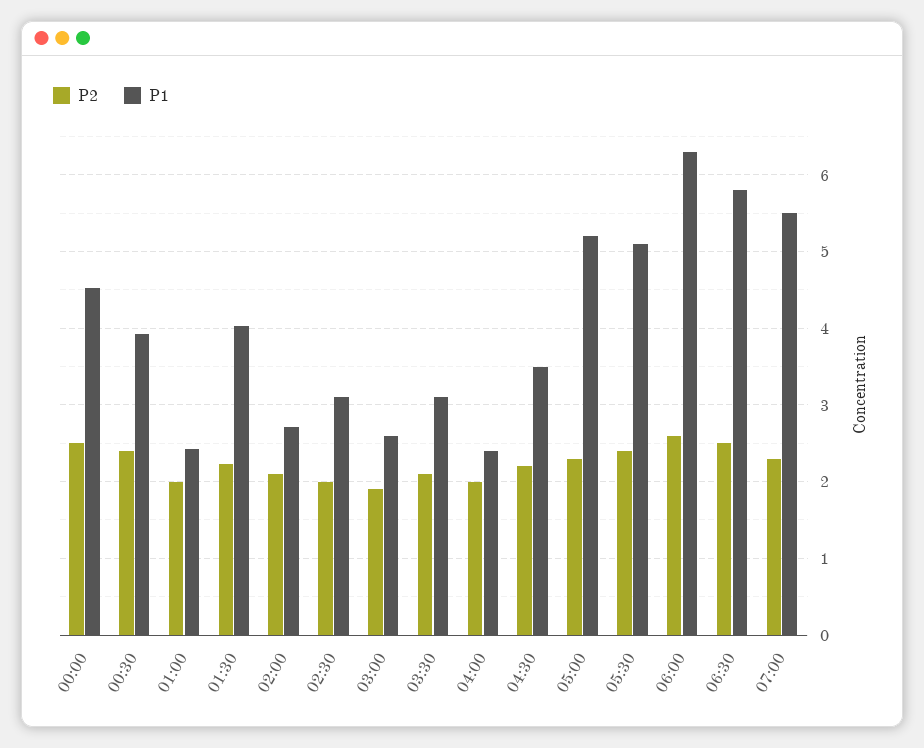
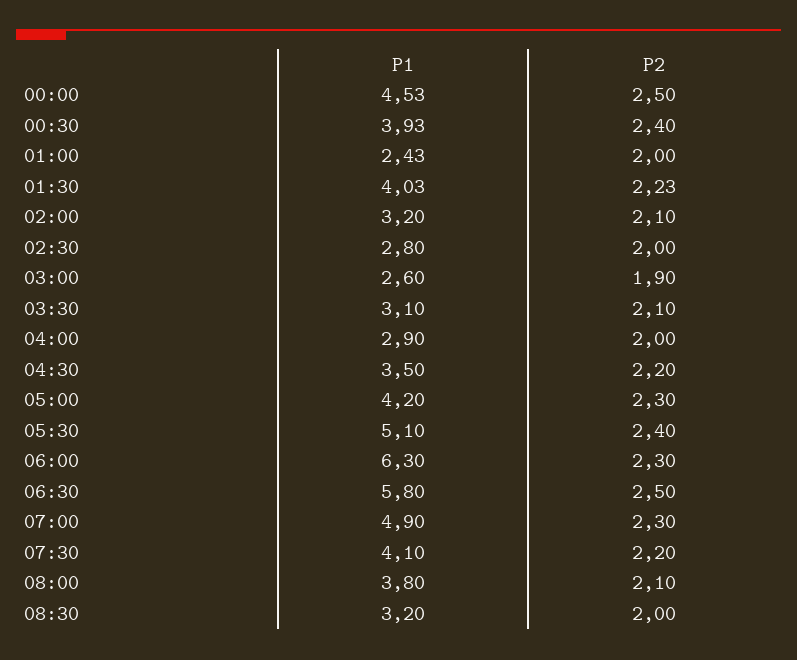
P1, 02:00: 2.7 -> 3.2
P1, 02:30: 3.1 -> 2.8
P1, 04:00: 2.4 -> 2.9
P1, 05:00: 5.2 -> 4.2
P2, 06:00: 2.6 -> 2.3
P1, 07:00: 5.5 -> 4.9
P1, 07:30: none -> 4.1
P2, 07:30: none -> 2.2
P1, 08:00: none -> 3.8
P2, 08:00: none -> 2.1
P1, 08:30: none -> 3.2
P2, 08:30: none -> 2

